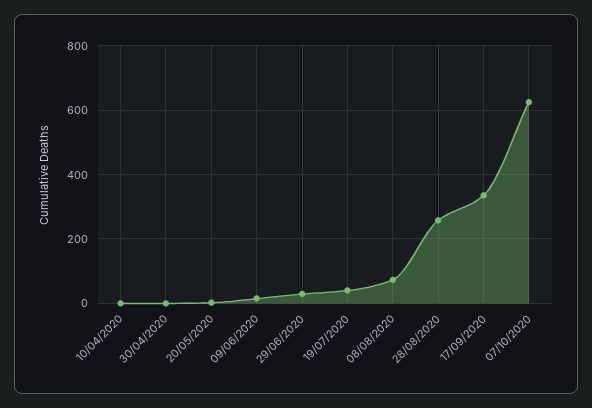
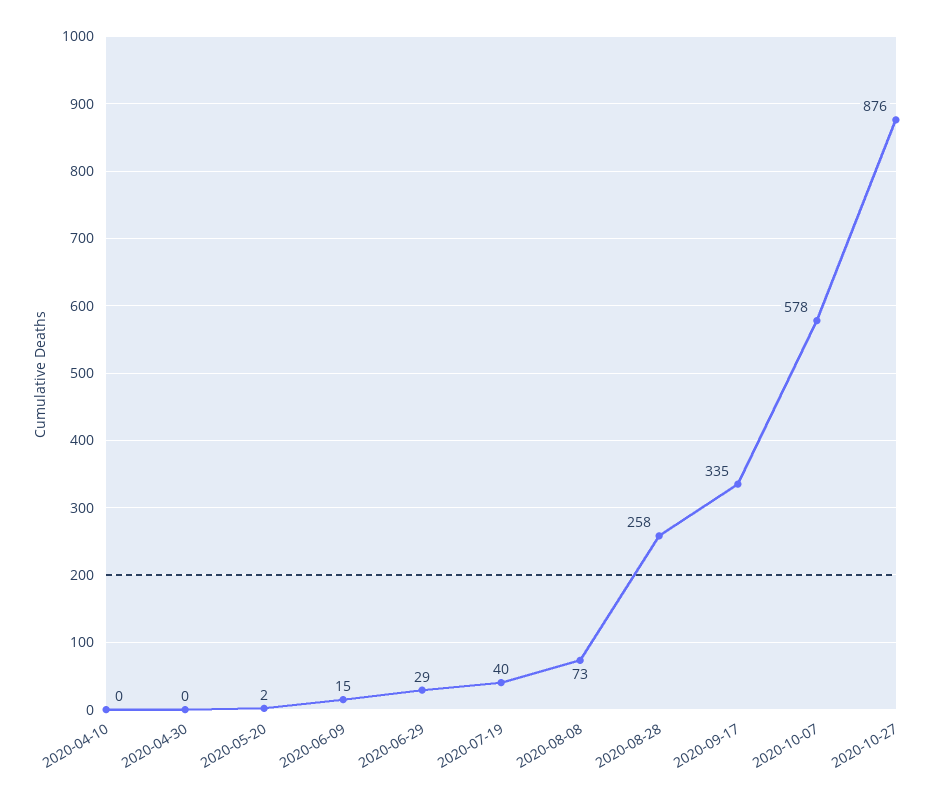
07/10/2020: 620 -> 578
2020-10-27: none -> 876

